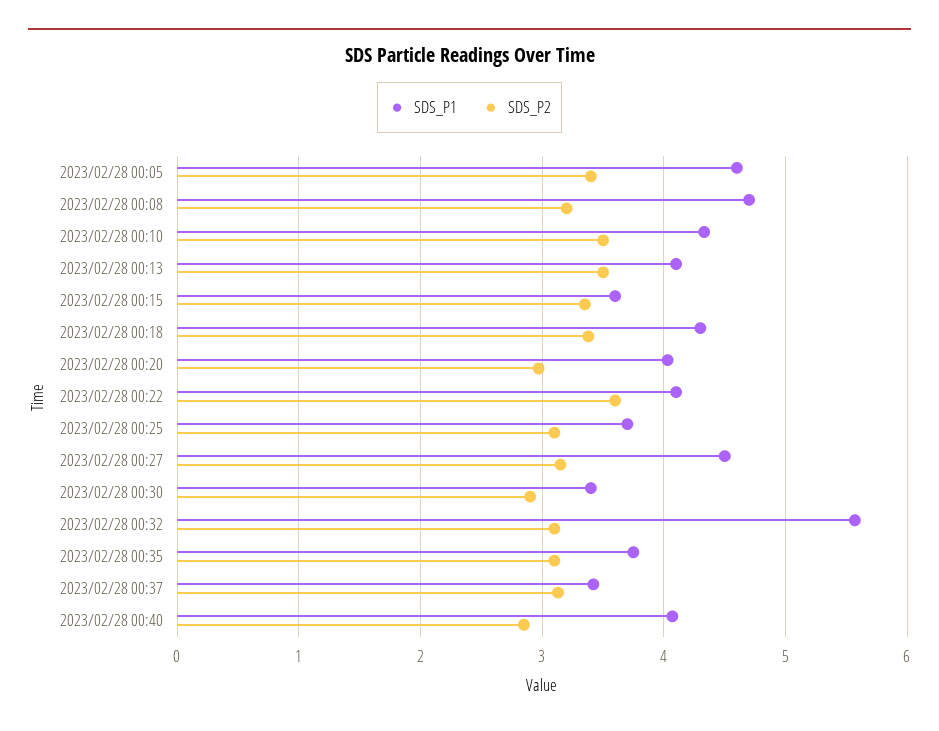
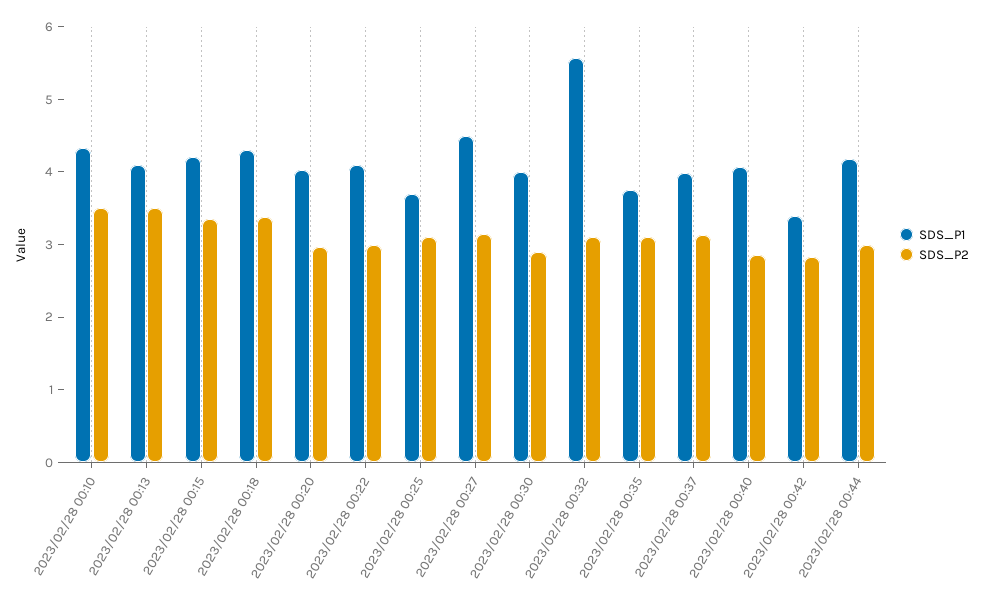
SDS_P1, 2023/02/28 00:05: 4.6 -> none
SDS_P2, 2023/02/28 00:05: 3.4 -> none
SDS_P1, 2023/02/28 00:08: 4.7 -> none
SDS_P2, 2023/02/28 00:08: 3.2 -> none
SDS_P1, 2023/02/28 00:15: 3.6 -> 4.2
SDS_P2, 2023/02/28 00:22: 3.6 -> 3
SDS_P1, 2023/02/28 00:30: 3.4 -> 4
SDS_P1, 2023/02/28 00:37: 3.4 -> 4
SDS_P1, 2023/02/28 00:42: none -> 3.4
SDS_P2, 2023/02/28 00:42: none -> 2.8
SDS_P1, 2023/02/28 00:44: none -> 4.2
SDS_P2, 2023/02/28 00:44: none -> 3

